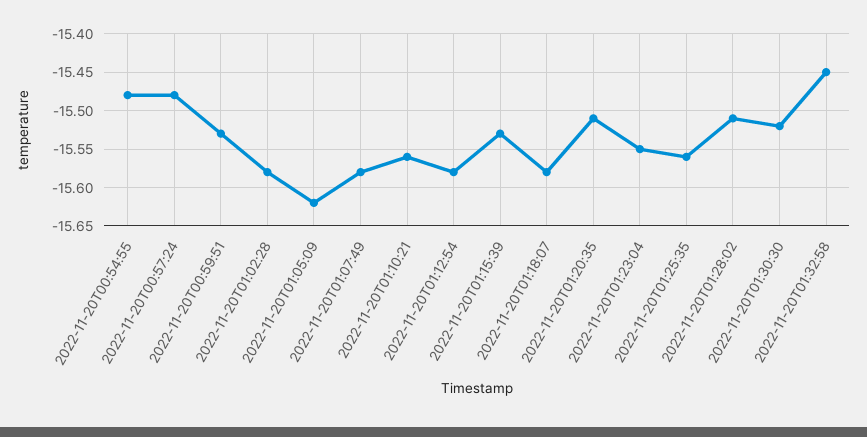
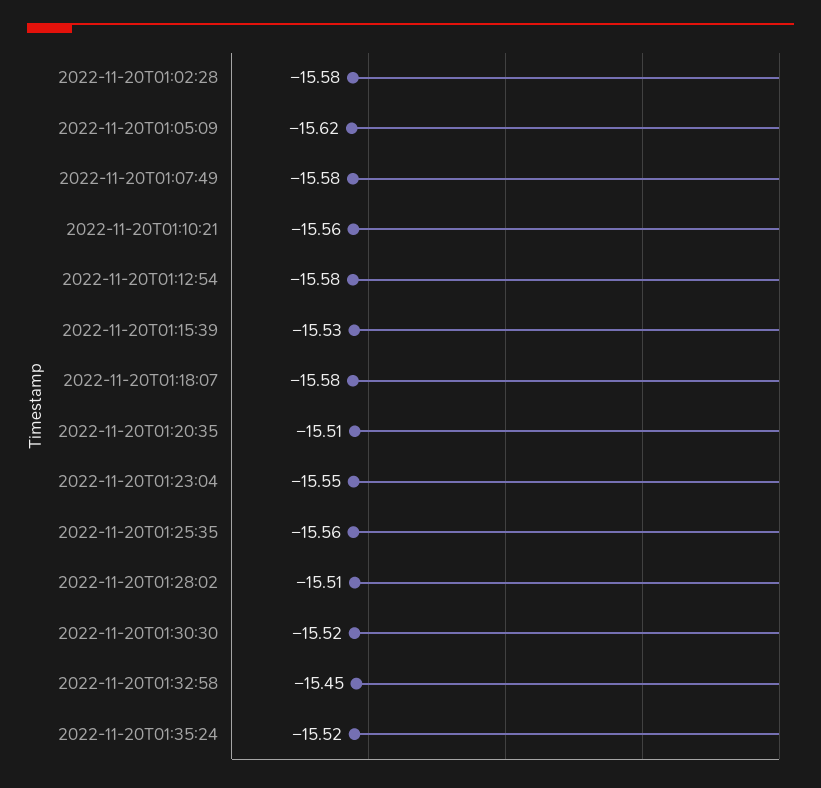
2022-11-20T00:54:55: -15.48 -> none
2022-11-20T00:57:24: -15.48 -> none
2022-11-20T00:59:51: -15.53 -> none
2022-11-20T01:35:24: none -> -15.52

